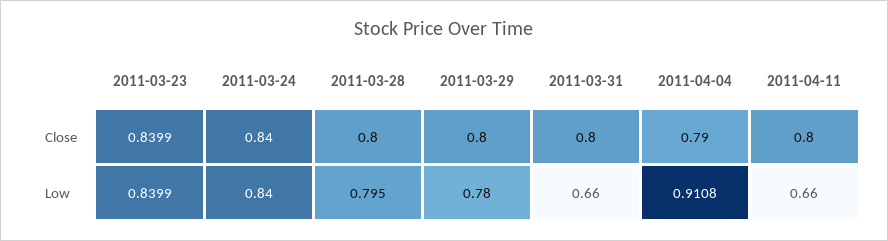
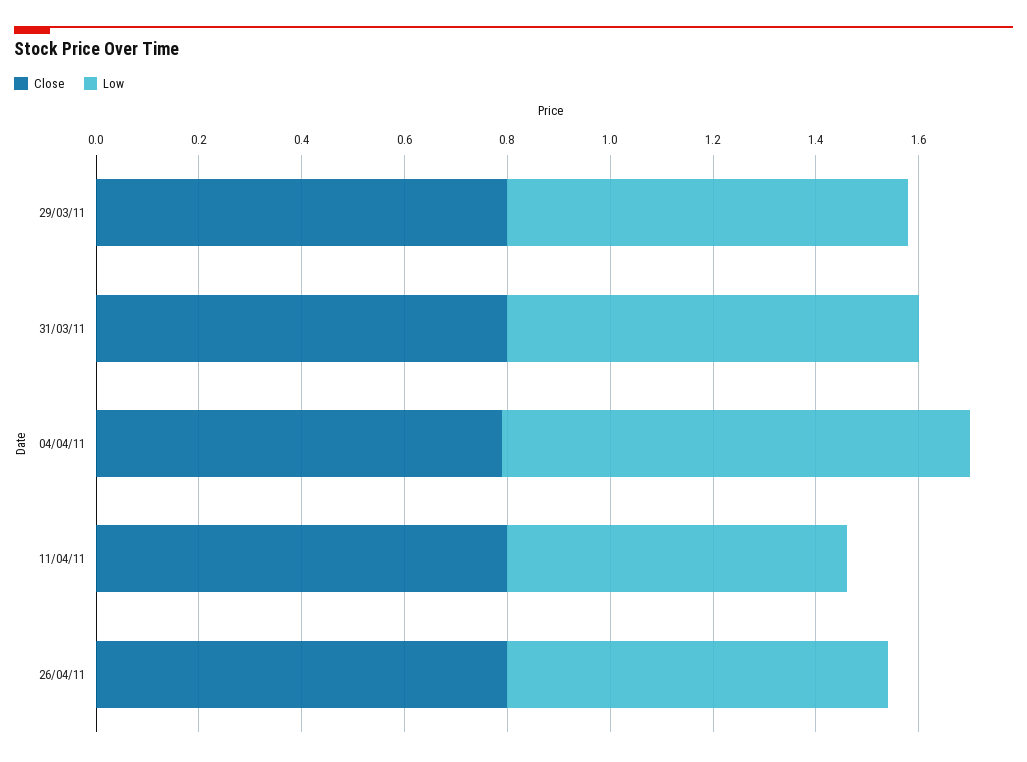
Close, 2011-03-23: 0.8399 -> none
Close, 2011-03-24: 0.84 -> none
Close, 2011-03-28: 0.8 -> none
Low, 2011-03-23: 0.8399 -> none
Low, 2011-03-24: 0.84 -> none
Low, 2011-03-28: 0.795 -> none
Low, 2011-03-31: 0.66 -> 0.8
Close, 26/04/11: none -> 0.8
Low, 26/04/11: none -> 0.75

